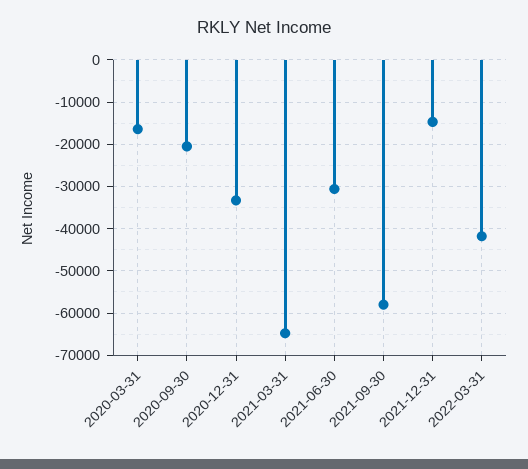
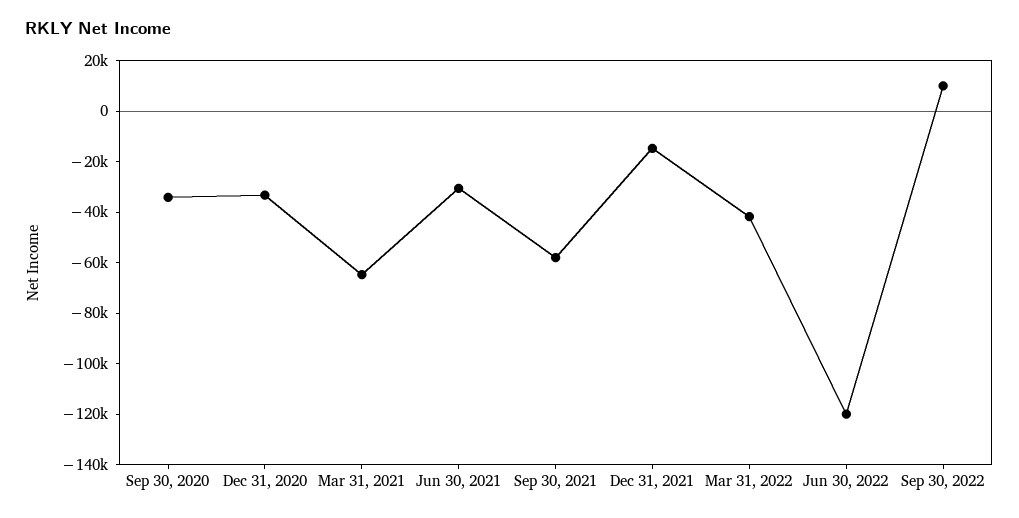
2020-03-31: -16000 -> none
2020-09-30: -20000 -> -35000
Jun 30, 2022: none -> -120000
Sep 30, 2022: none -> 10000

